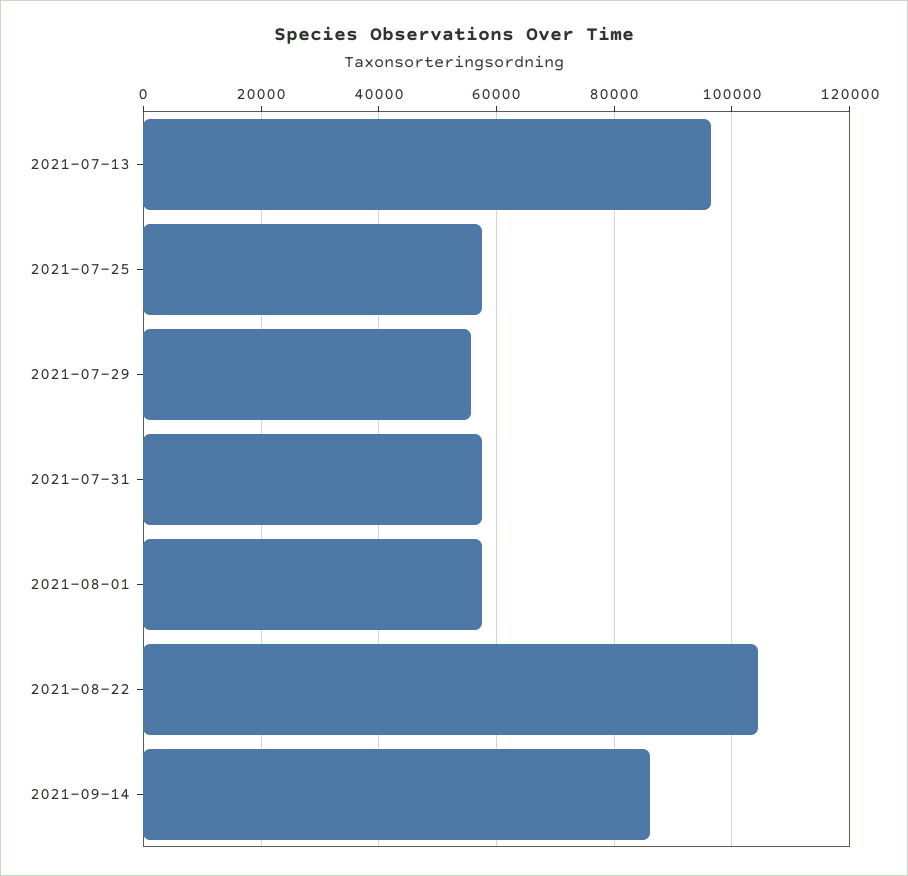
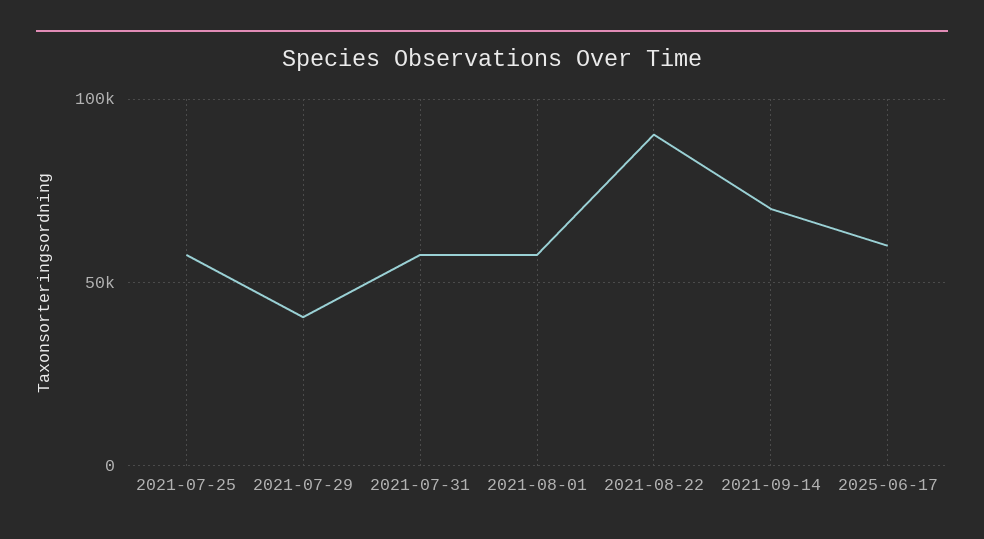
2021-07-13: 96000 -> none
2021-07-29: 56000 -> 40000
2021-08-22: 104000 -> 90000
2021-09-14: 86000 -> 70000
2025-06-17: none -> 60000

